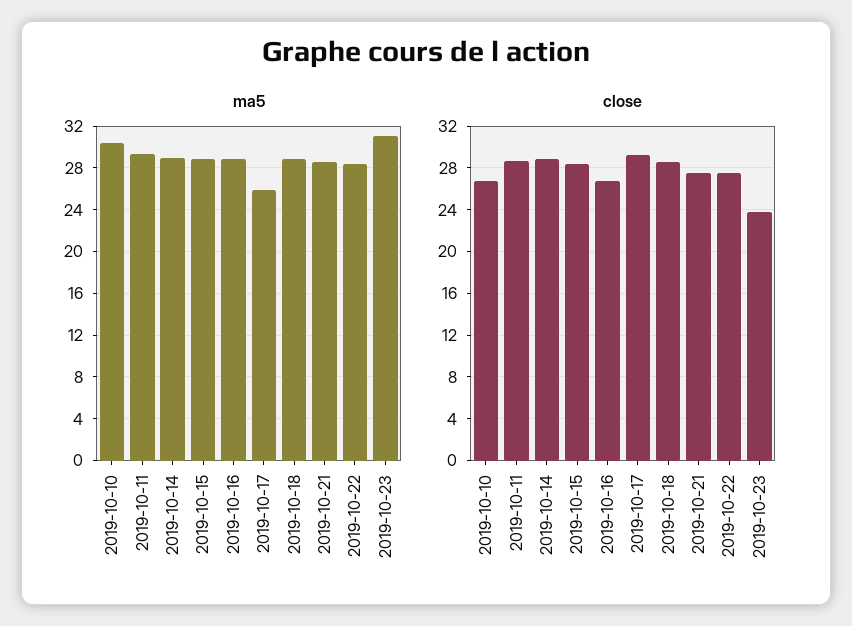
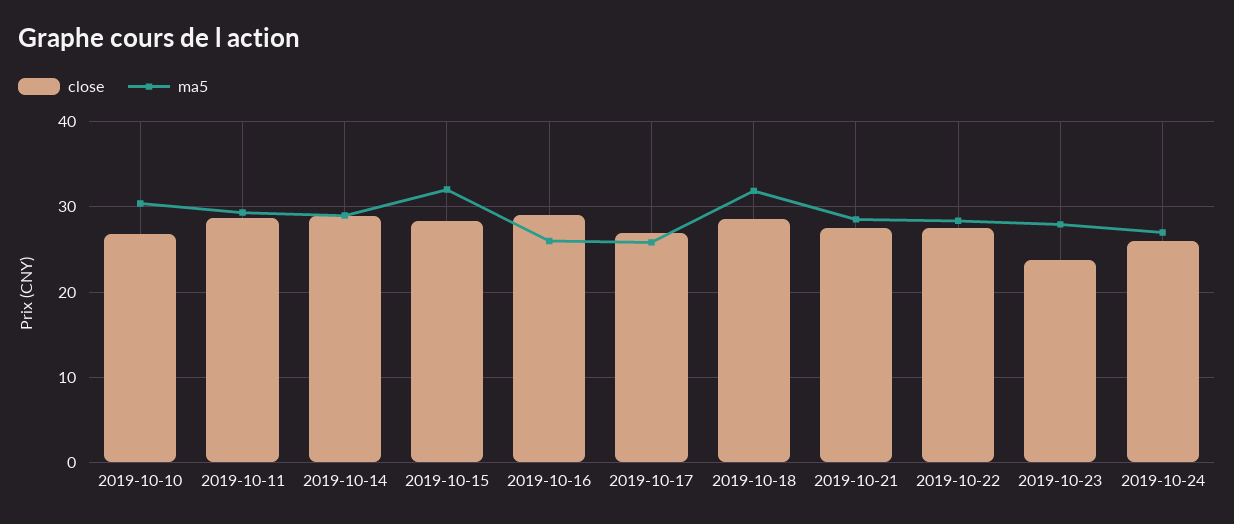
ma5, 2019-10-15: 29 -> 32
ma5, 2019-10-16: 29 -> 26
ma5, 2019-10-18: 29 -> 32
ma5, 2019-10-23: 31 -> 28
close, 2019-10-16: 27 -> 29
close, 2019-10-17: 29 -> 27
close, 2019-10-24: none -> 26
ma5, 2019-10-24: none -> 27

